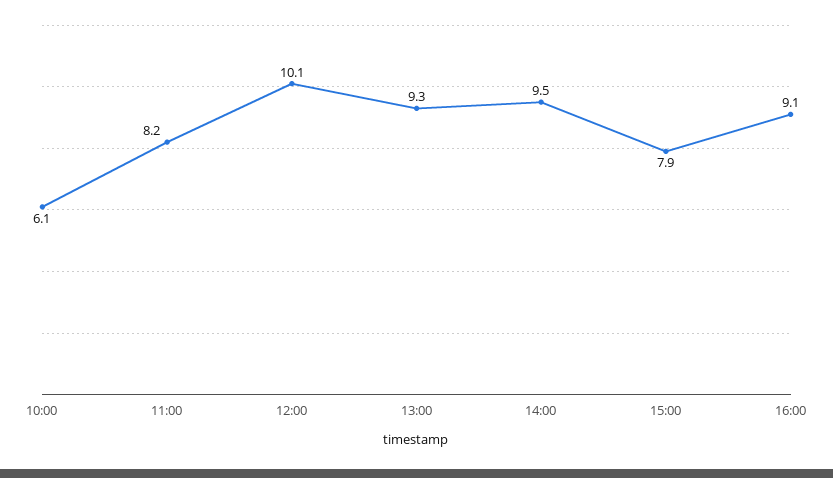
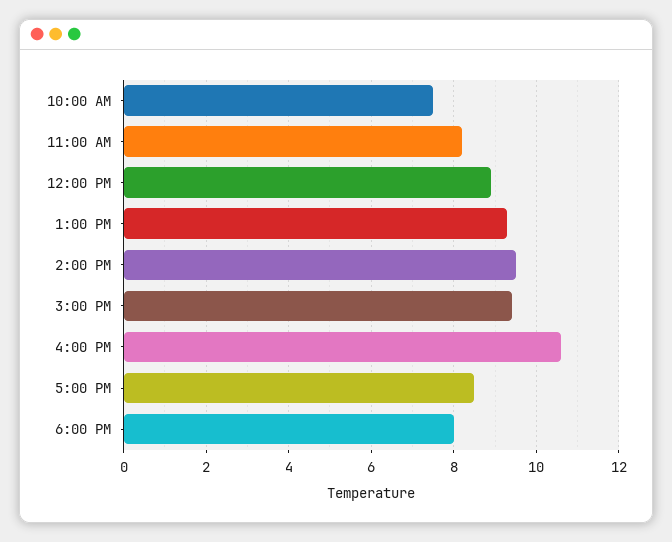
10:00: 6.1 -> 7.5
12:00: 10.1 -> 9
15:00: 7.9 -> 9.5
16:00: 9.1 -> 10.5
5:00 PM: none -> 8.5
6:00 PM: none -> 8

